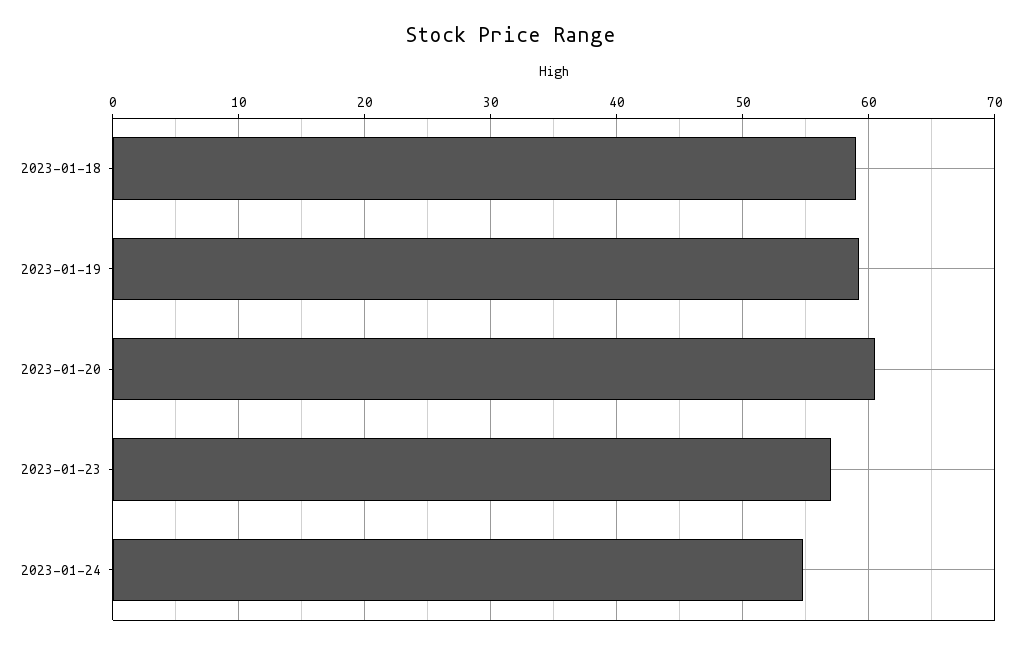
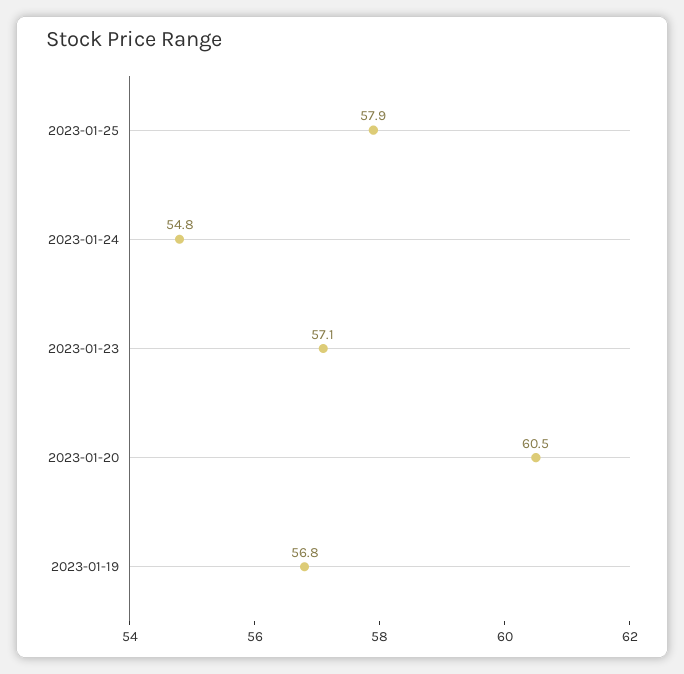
2023-01-18: 59 -> none
2023-01-19: 59 -> 56.8
2023-01-25: none -> 57.9

